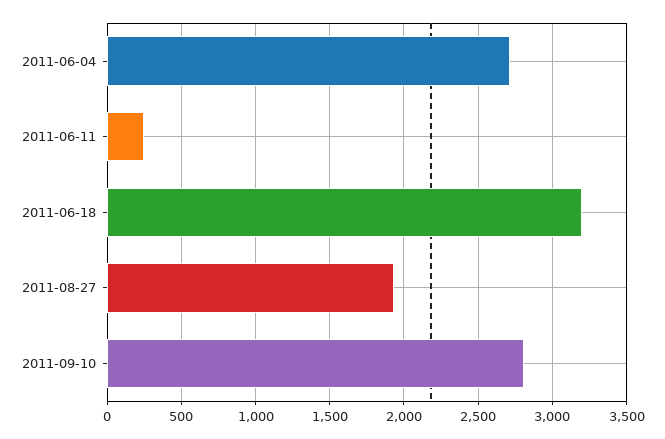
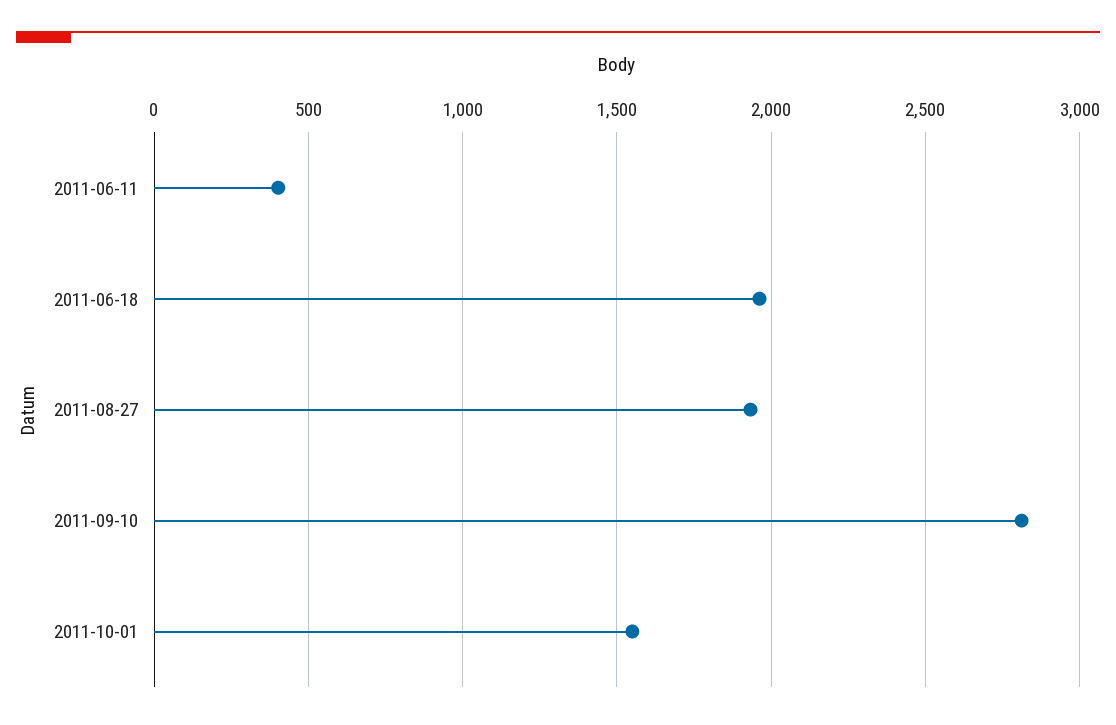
2011-06-04: 2700 -> none
2011-06-11: 250 -> 400
2011-06-18: 3200 -> 1950
2011-10-01: none -> 1550

